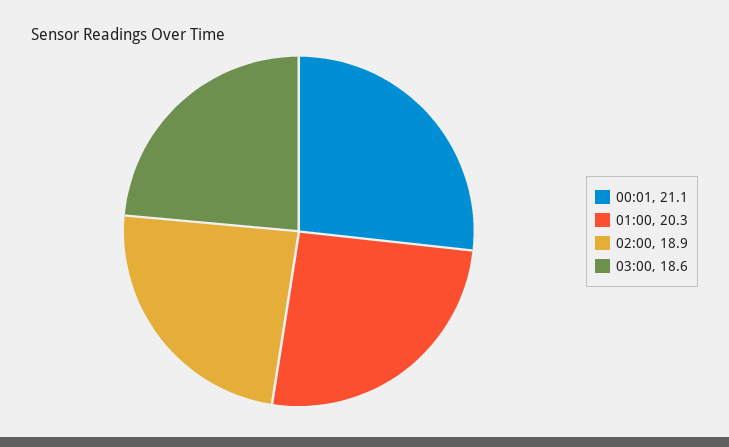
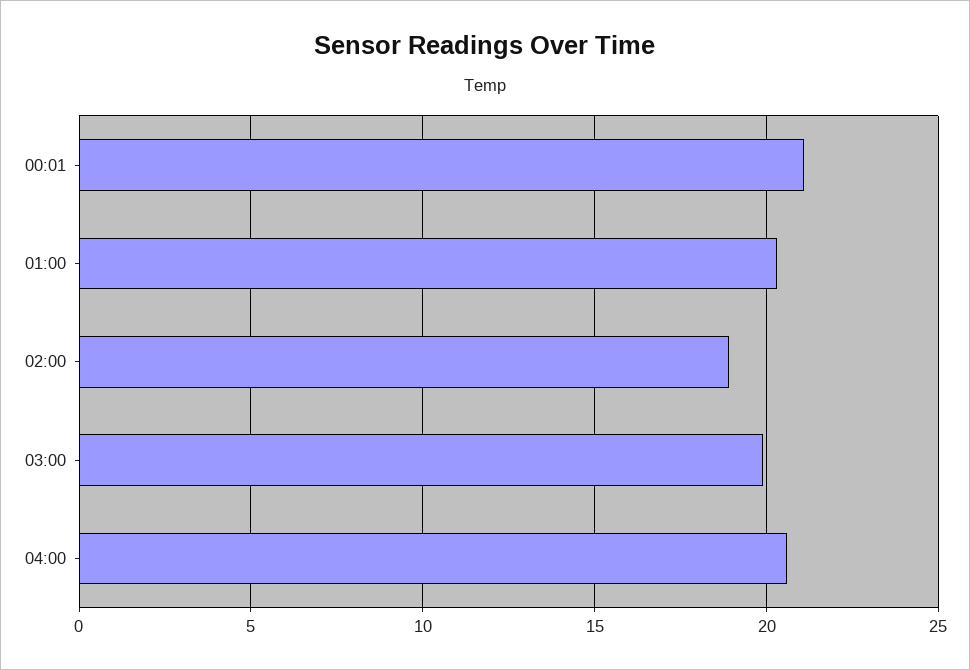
03:00: 18.6 -> 20
04:00: none -> 20.5

